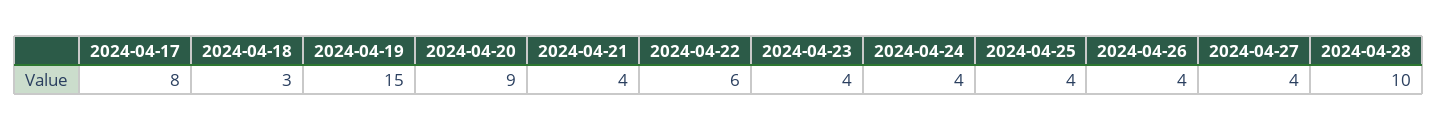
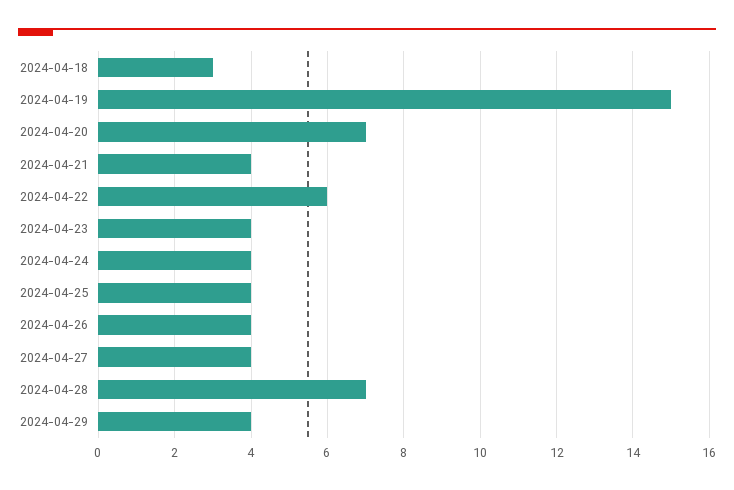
2024-04-17: 8 -> none
2024-04-20: 9 -> 7
2024-04-28: 10 -> 7
2024-04-29: none -> 4

